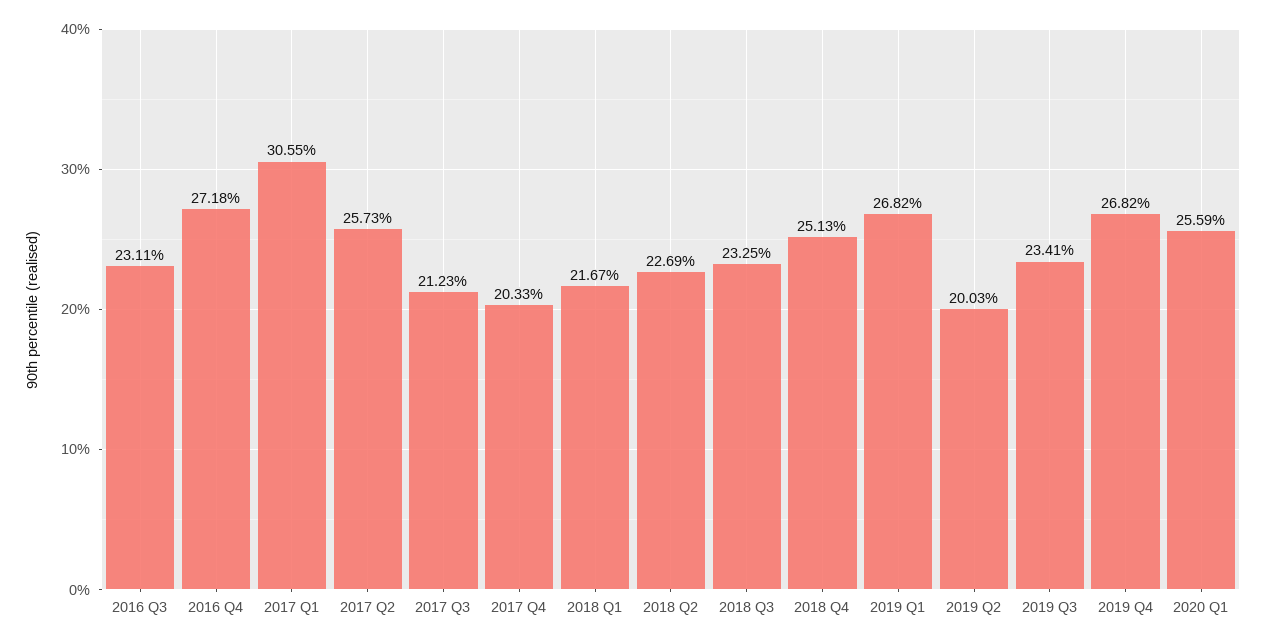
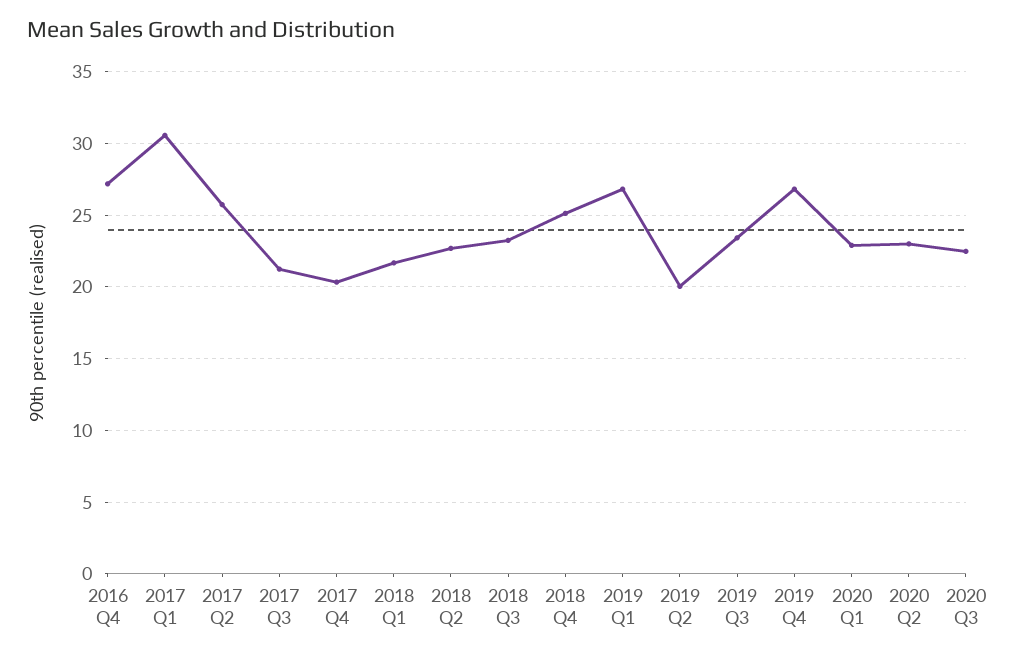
2016 Q3: 23.11 -> none
2020 Q1: 25.59 -> 23
2020 Q2: none -> 23
2020 Q3: none -> 22.5

